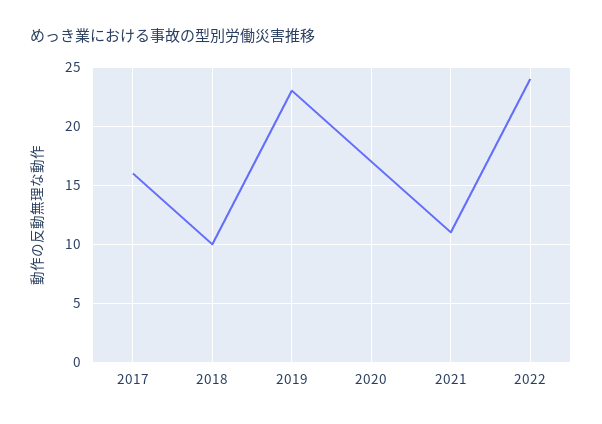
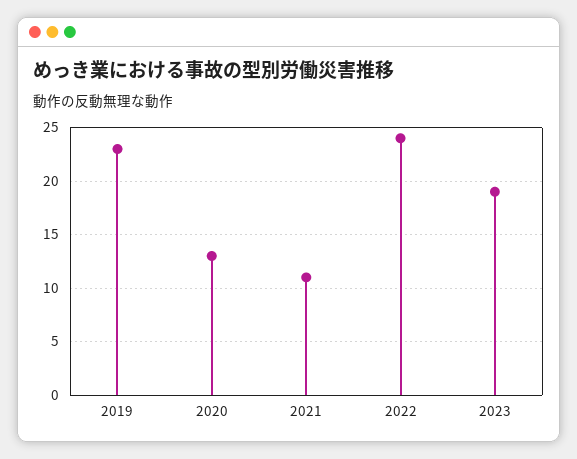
2017: 16 -> none
2018: 10 -> none
2020: 17 -> 13
2023: none -> 19

